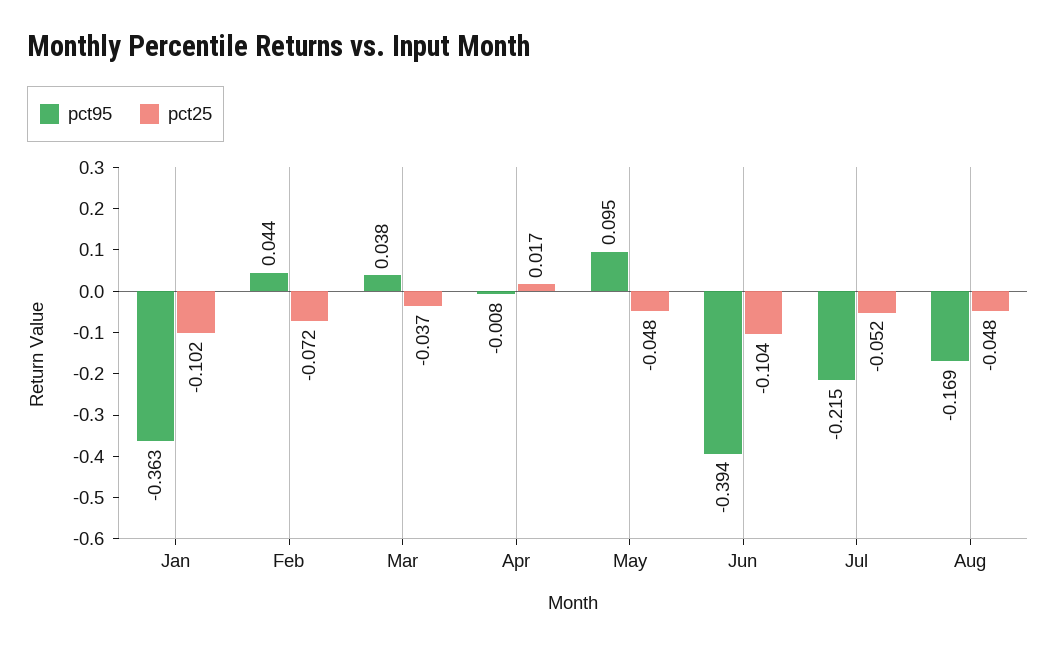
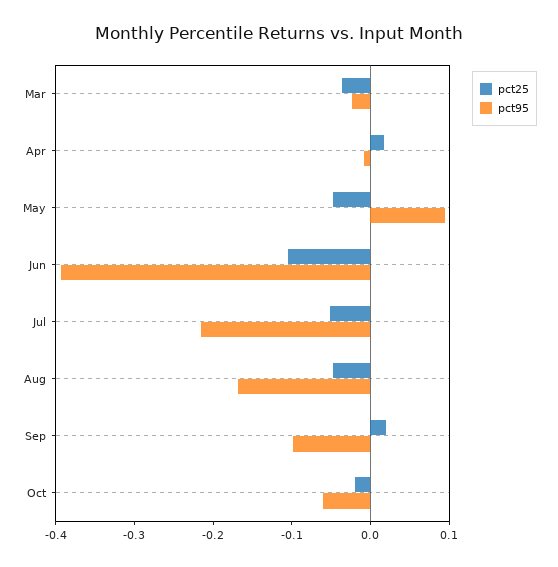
pct95, Jan: -0.363 -> none
pct25, Jan: -0.102 -> none
pct95, Feb: 0.044 -> none
pct25, Feb: -0.072 -> none
pct95, Mar: 0.038 -> -0.02
pct25, Sep: none -> 0.02
pct95, Sep: none -> -0.1
pct25, Oct: none -> -0.02
pct95, Oct: none -> -0.06

